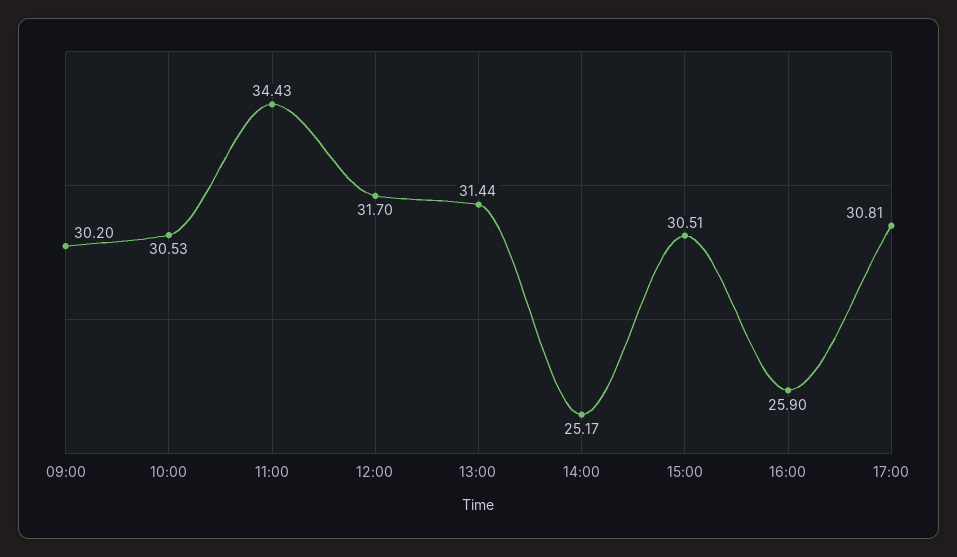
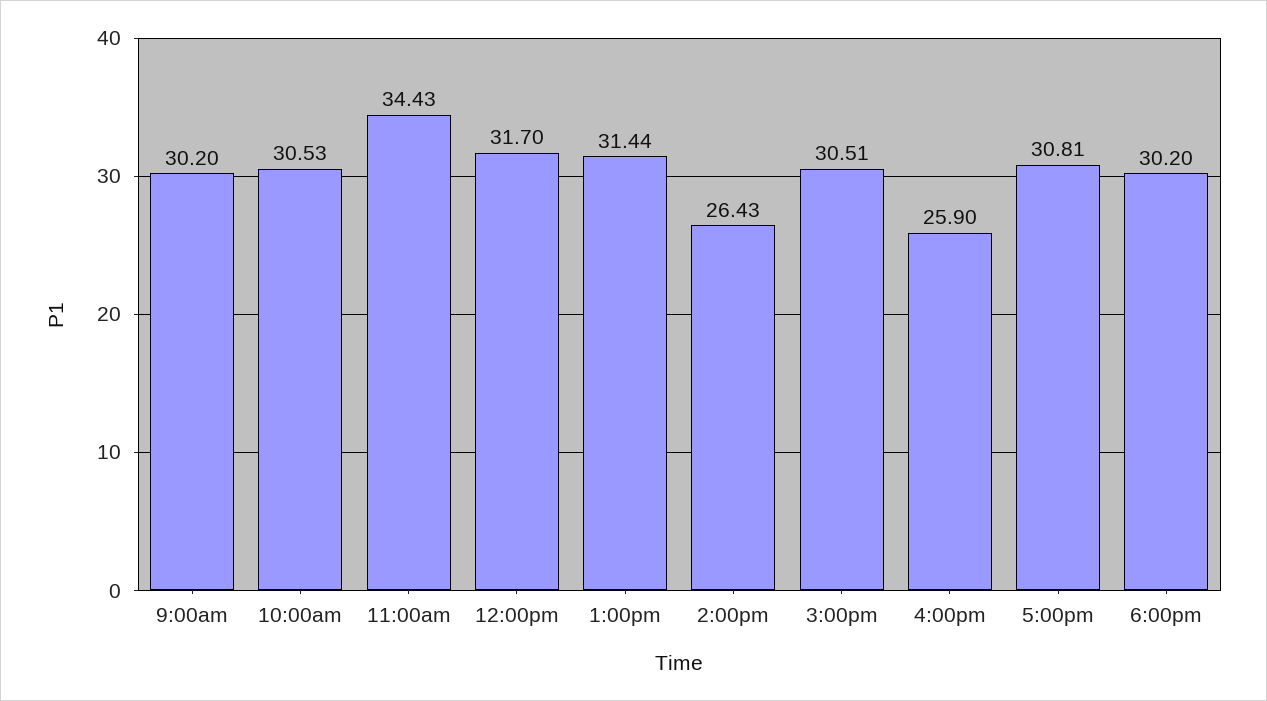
14:00: 25.17 -> 26.43
6:00pm: none -> 30.2

